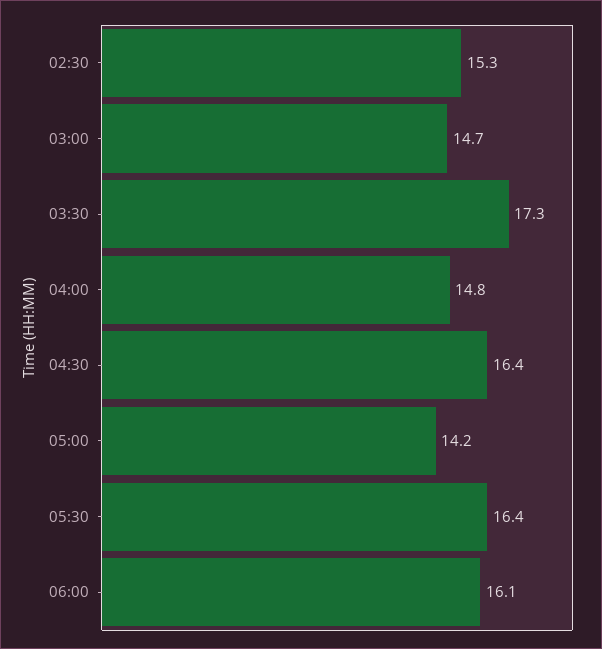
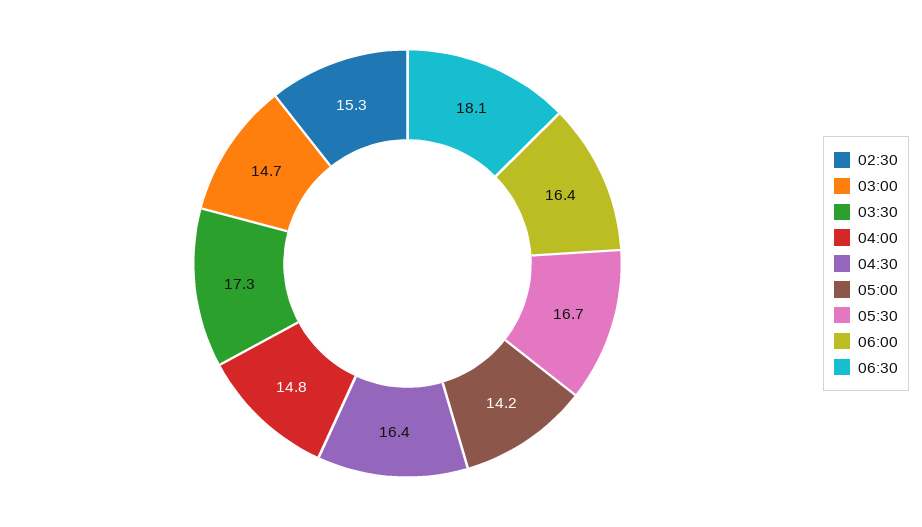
05:30: 16.4 -> 16.7
06:00: 16.1 -> 16.4
06:30: none -> 18.1

